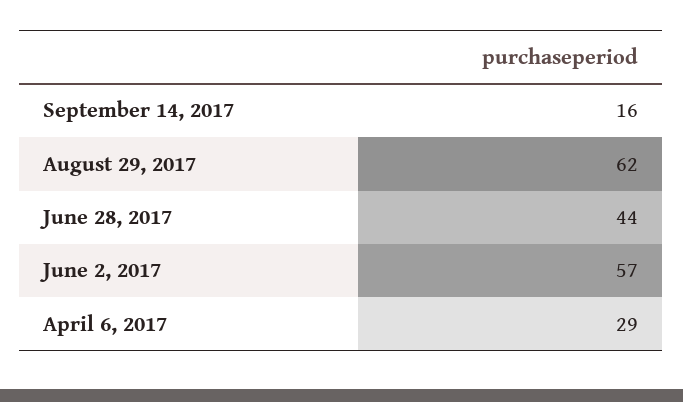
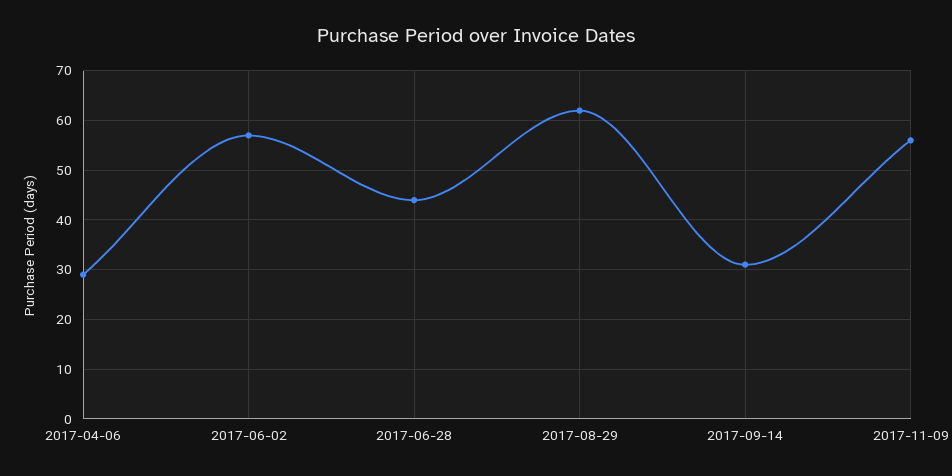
September 14, 2017: 16 -> 30
2017-11-09: none -> 55

